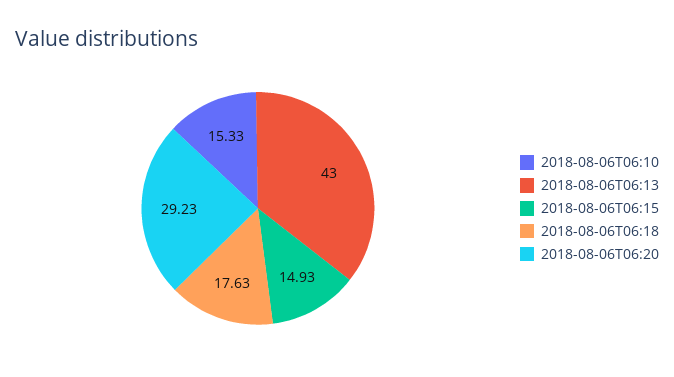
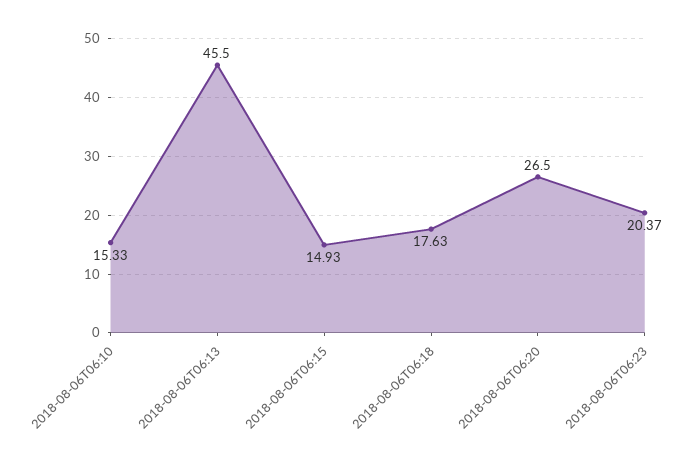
2018-08-06T06:13: 43 -> 45.5
2018-08-06T06:20: 29.23 -> 26.5
2018-08-06T06:23: none -> 20.37

